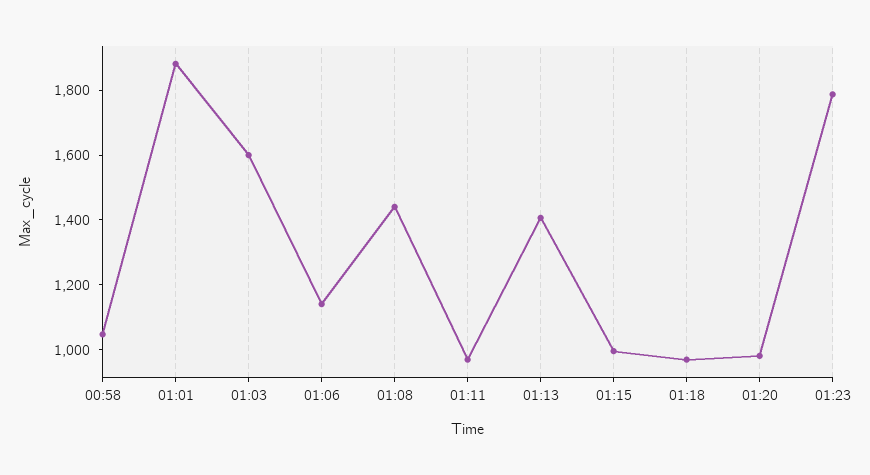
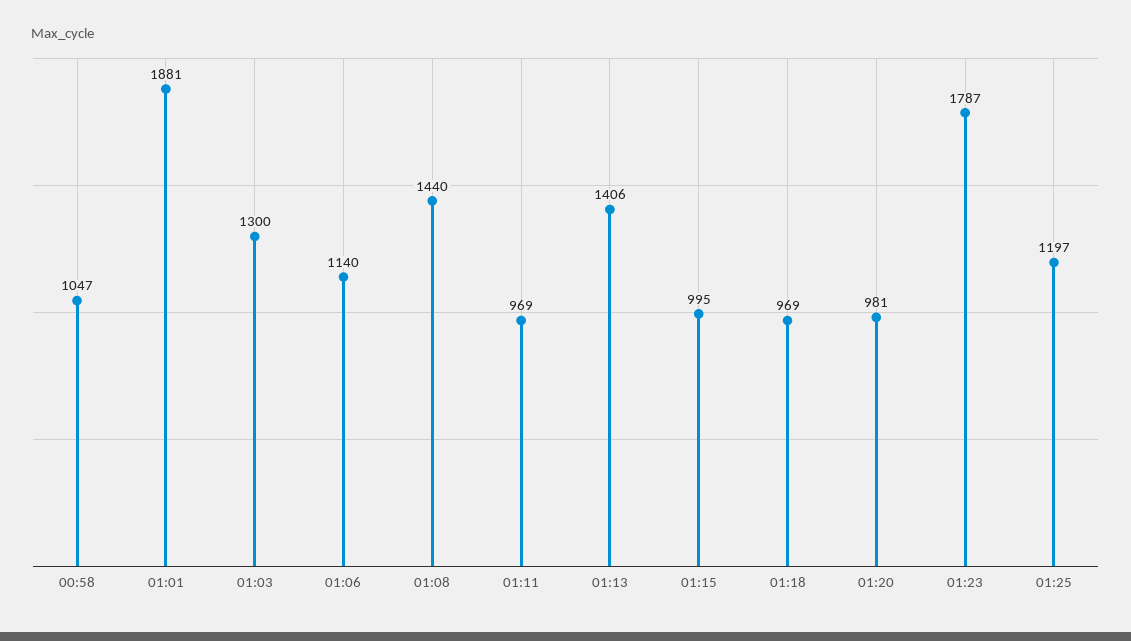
01:03: 1600 -> 1300
01:25: none -> 1197

